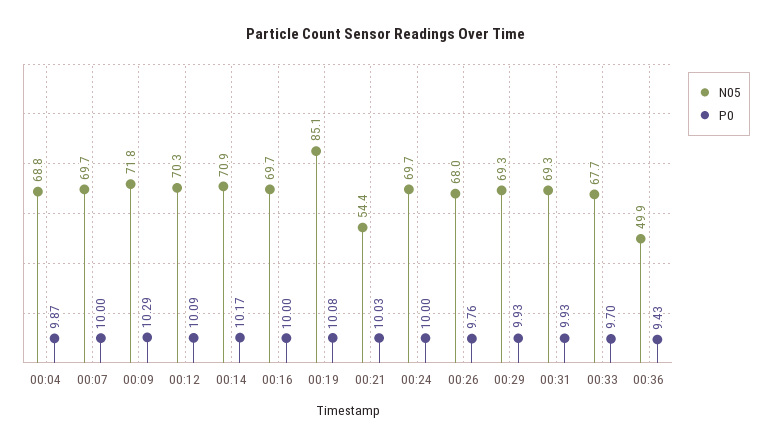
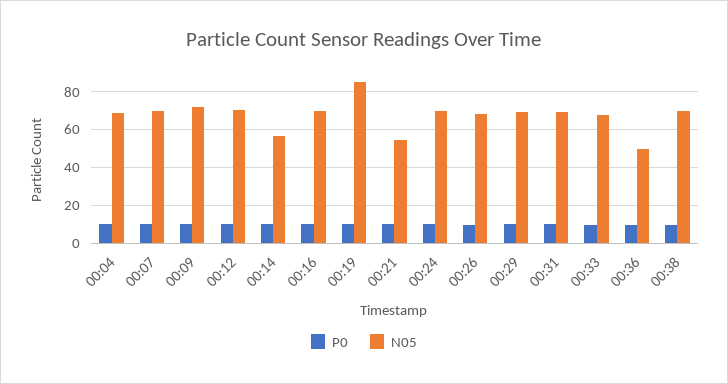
N05, 00:14: 70.9 -> 55
P0, 00:38: none -> 10
N05, 00:38: none -> 70

